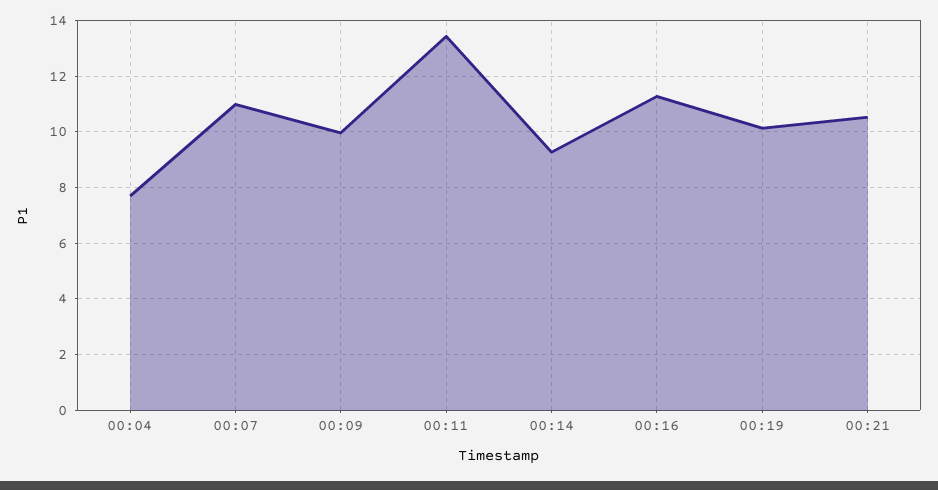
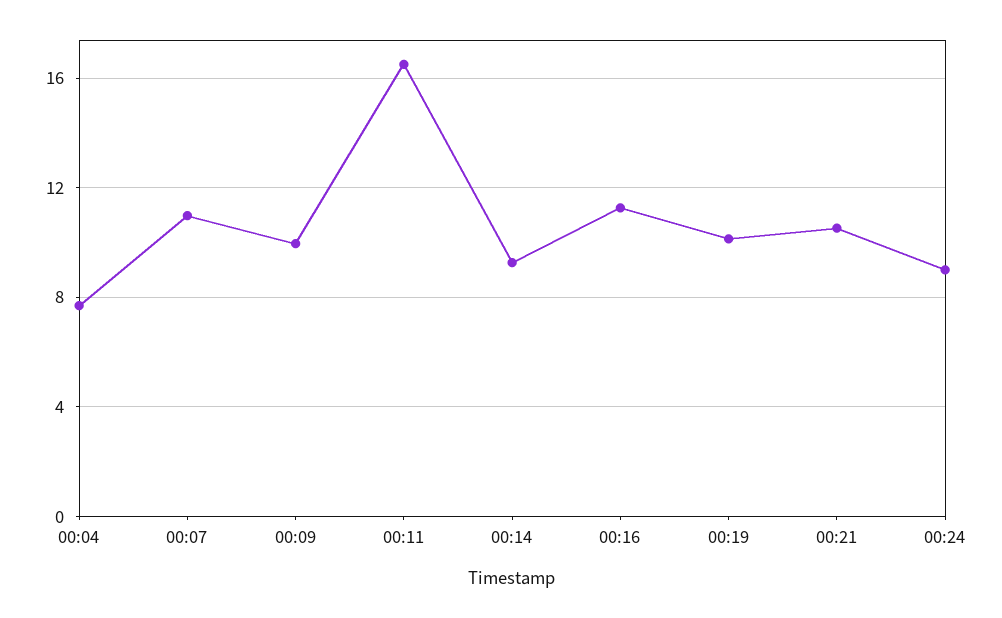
00:11: 13.5 -> 16.5
00:24: none -> 9

